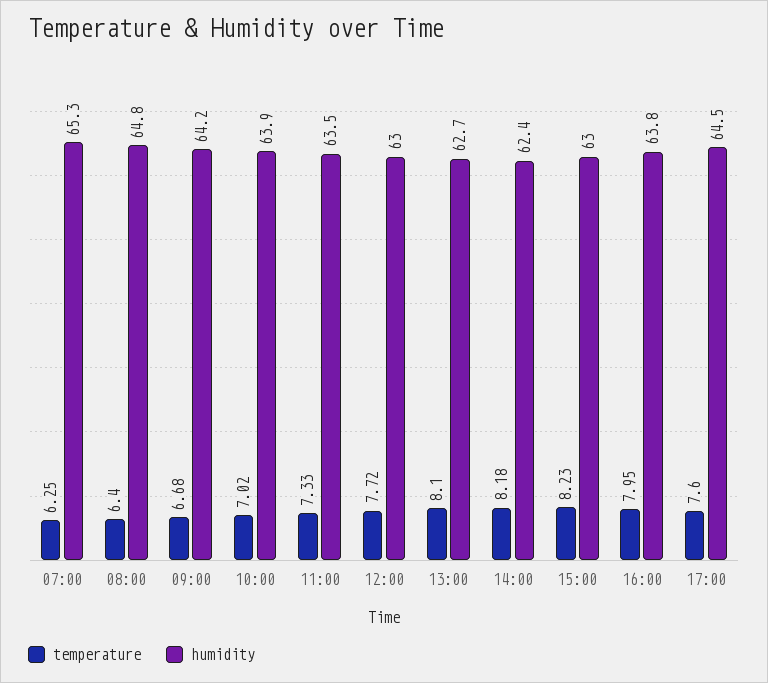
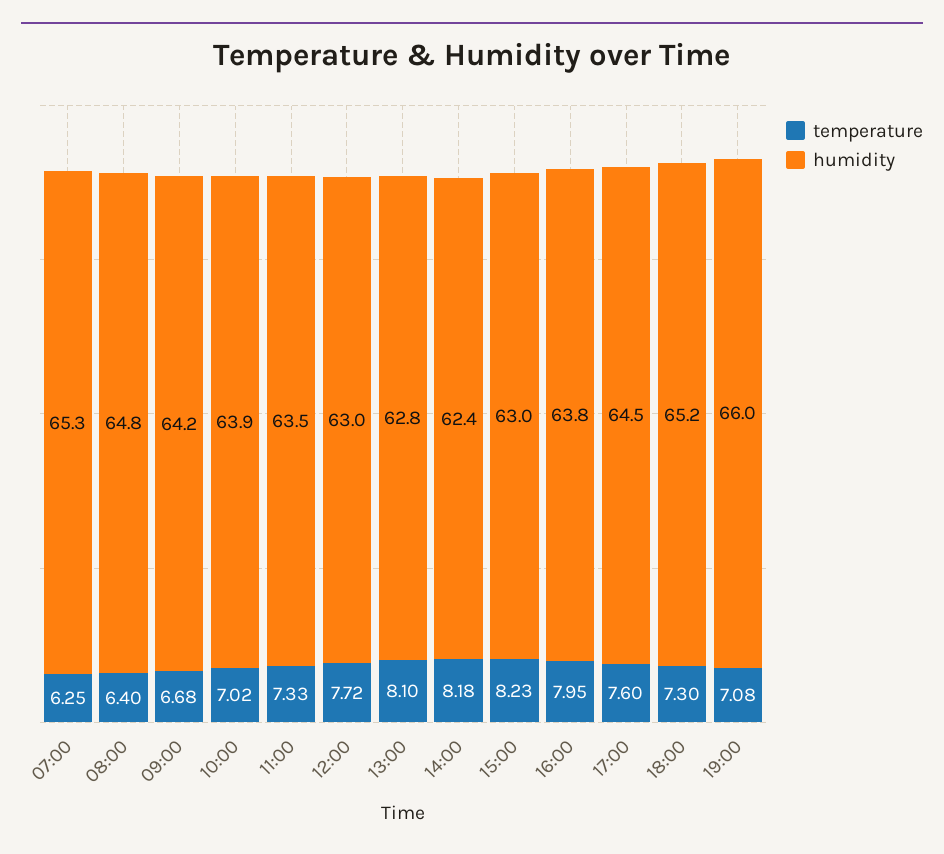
humidity, 13:00: 62.7 -> 62.8
temperature, 18:00: none -> 7.3
humidity, 18:00: none -> 65.2
temperature, 19:00: none -> 7.08
humidity, 19:00: none -> 66

